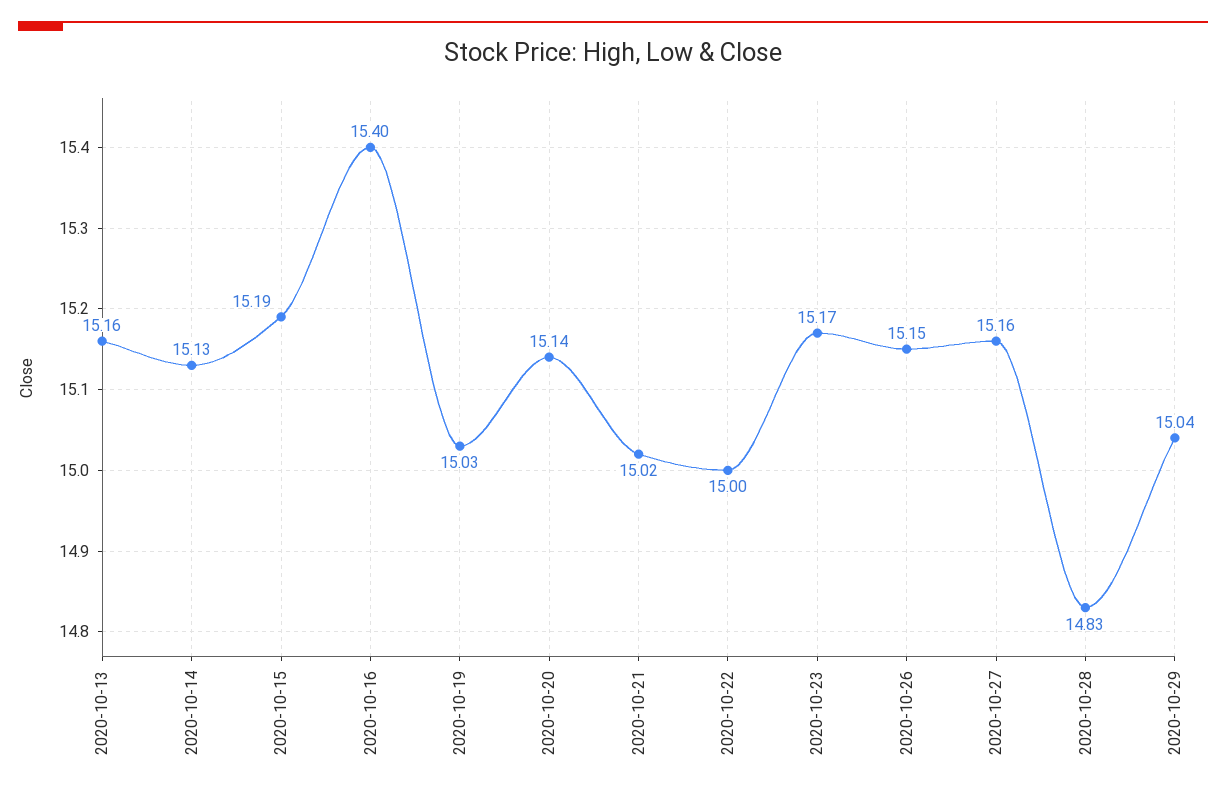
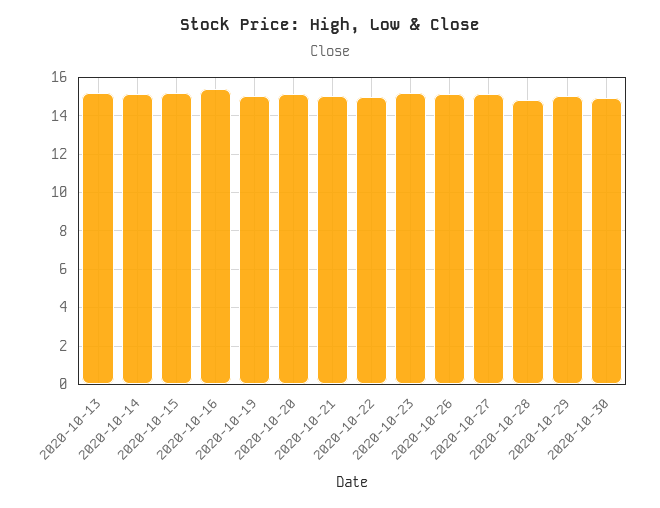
2020-10-30: none -> 15

